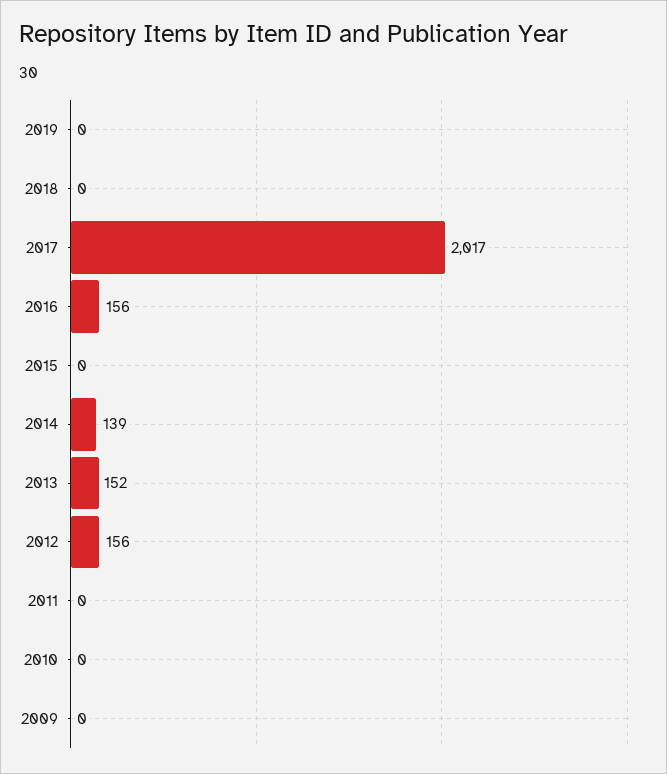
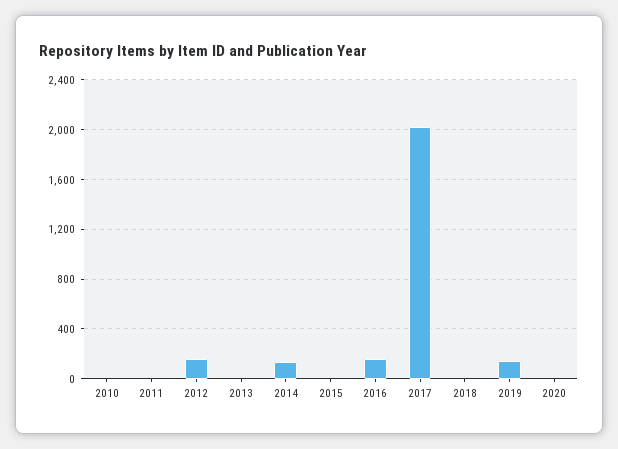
2019: 0 -> 150
2013: 152 -> 0
2009: 0 -> none
2020: none -> 0

